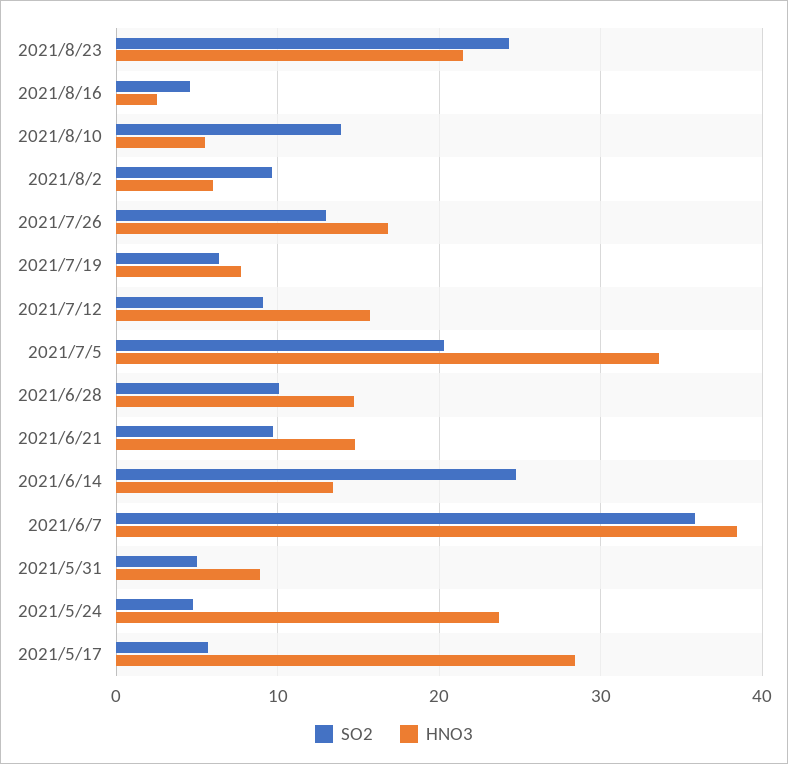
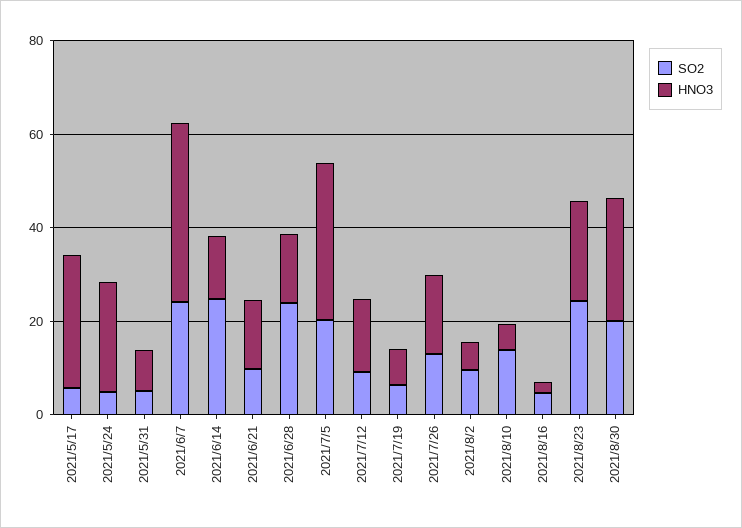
SO2, 2021/6/28: 10 -> 25
SO2, 2021/6/7: 36 -> 25
SO2, 2021/8/30: none -> 20
HNO3, 2021/8/30: none -> 25

